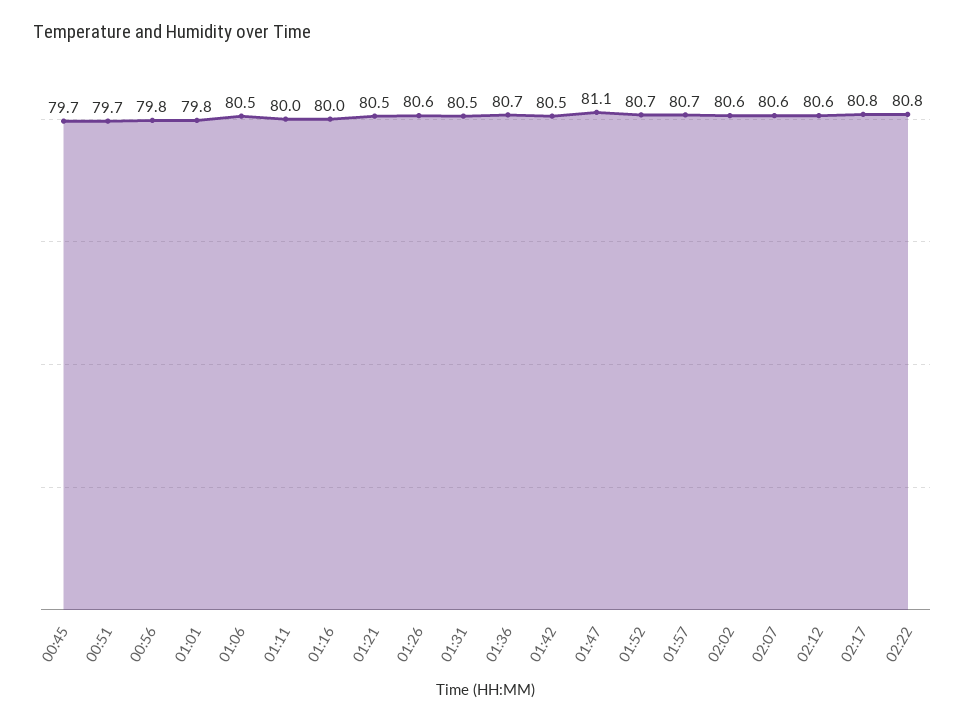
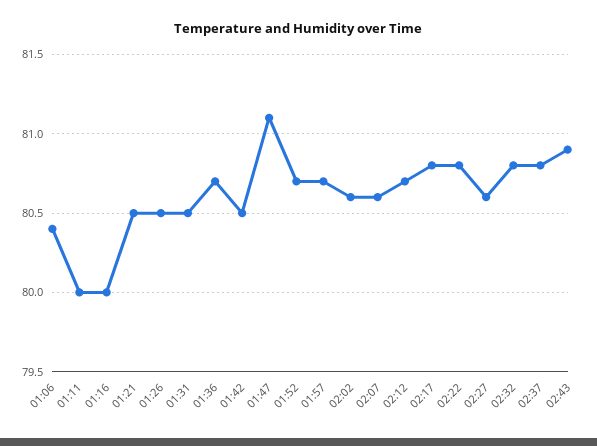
00:45: 79.7 -> none
00:51: 79.7 -> none
00:56: 79.8 -> none
01:01: 79.8 -> none
01:06: 80.5 -> 80.4
01:26: 80.6 -> 80.5
02:12: 80.6 -> 80.7
02:27: none -> 80.6
02:32: none -> 80.8
02:37: none -> 80.8
02:43: none -> 80.9

